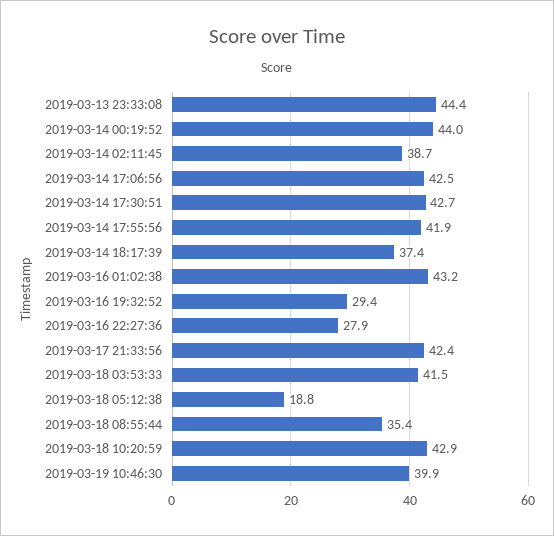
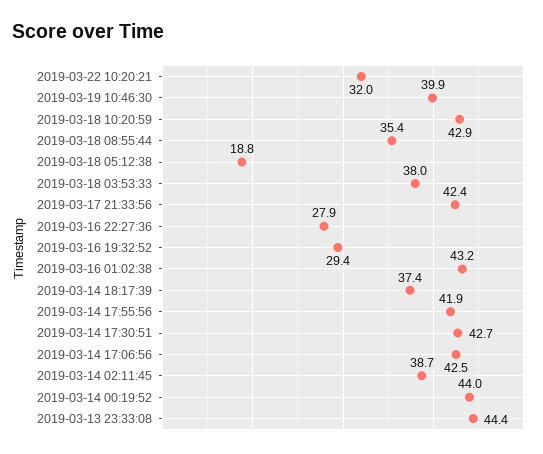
2019-03-18 03:53:33: 41.5 -> 38
2019-03-22 10:20:21: none -> 32

